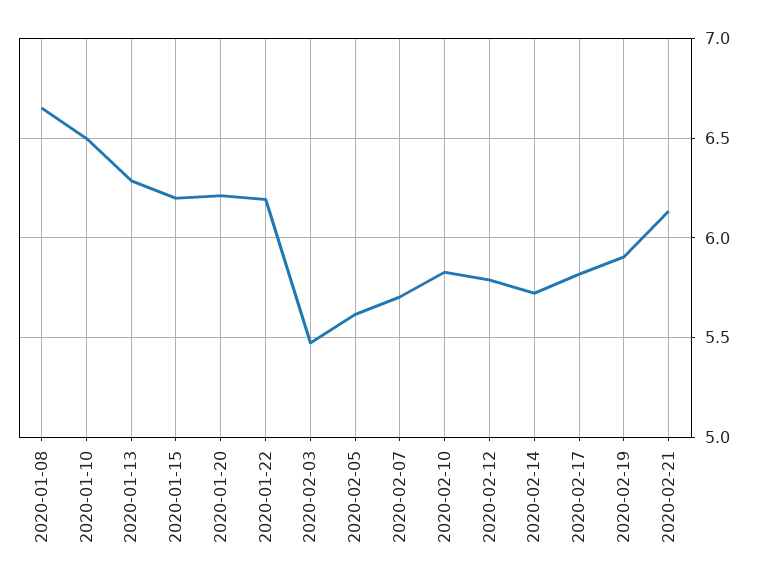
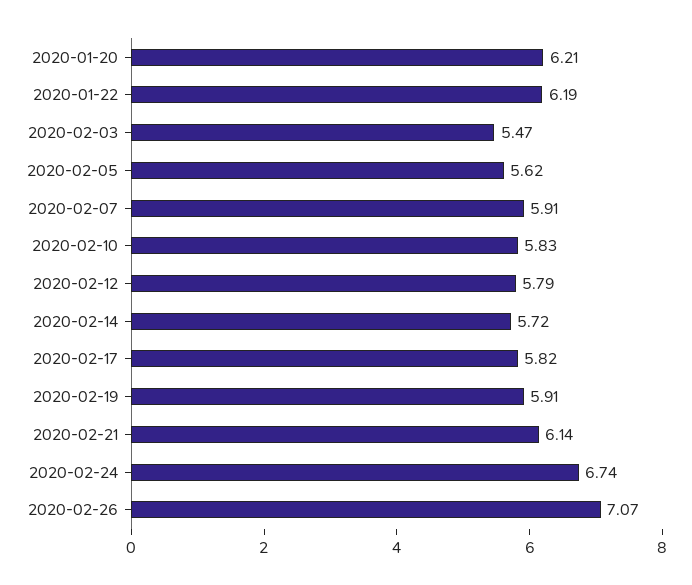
2020-01-08: 6.65 -> none
2020-01-10: 6.5 -> none
2020-01-13: 6.3 -> none
2020-01-15: 6.2 -> none
2020-02-07: 5.7 -> 5.91
2020-02-24: none -> 6.74
2020-02-26: none -> 7.07

